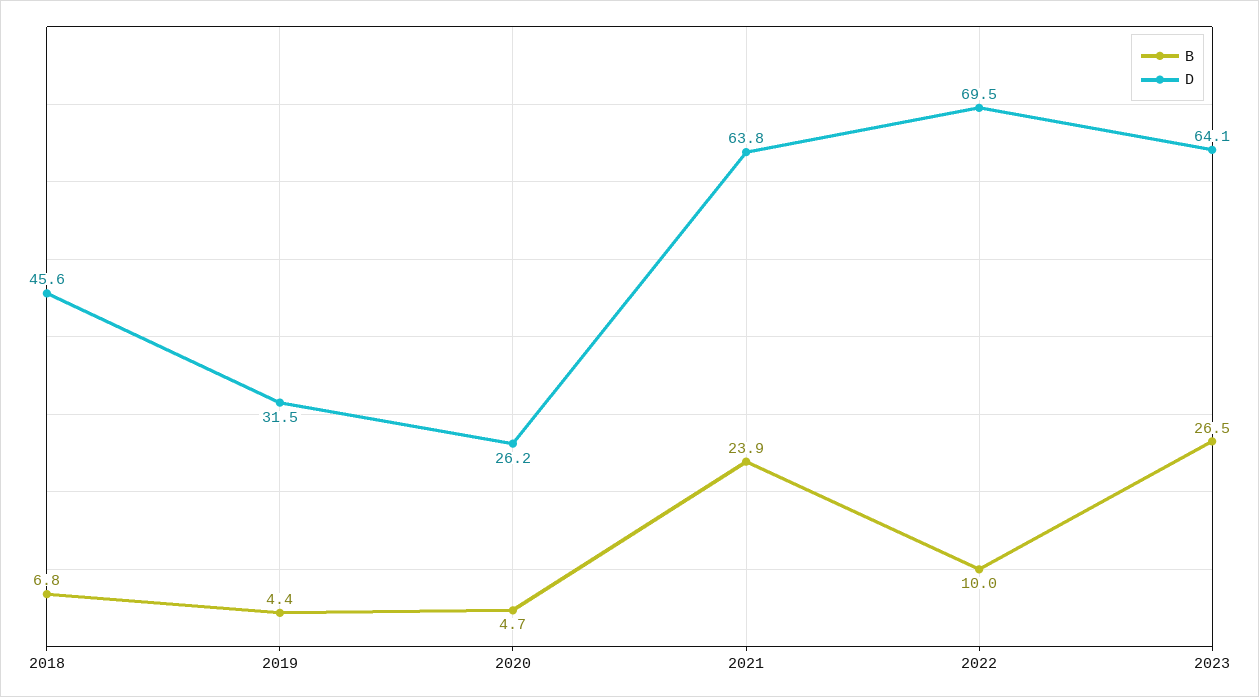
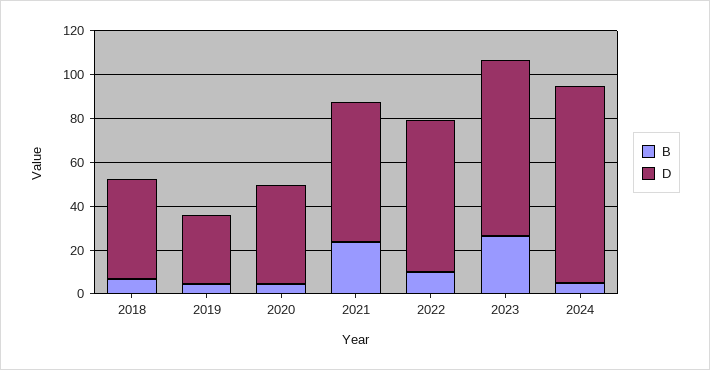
D, 2020: 26.2 -> 45
D, 2023: 64.1 -> 80
B, 2024: none -> 5
D, 2024: none -> 90

